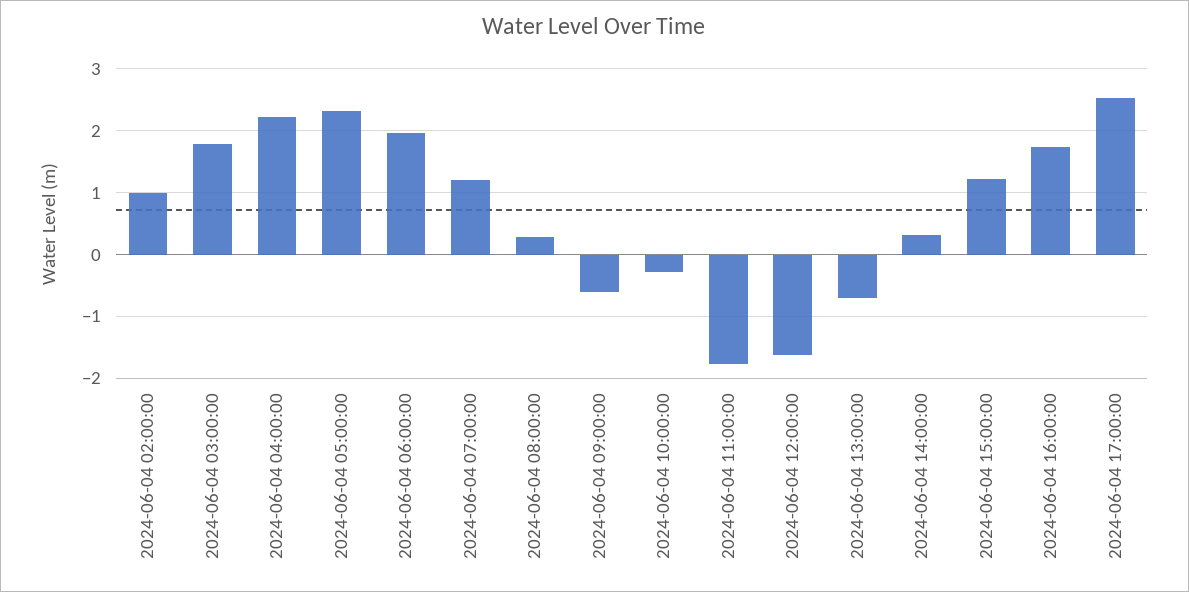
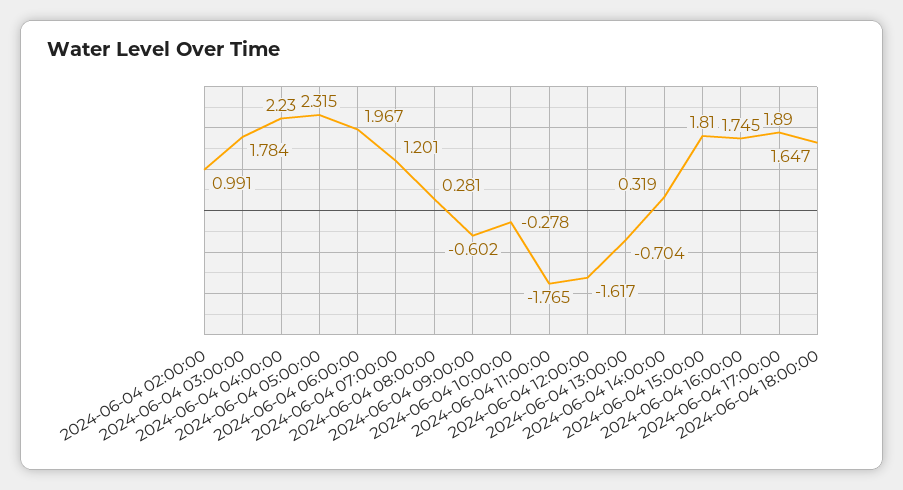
2024-06-04 15:00:00: 1.2 -> 1.81
2024-06-04 17:00:00: 2.5 -> 1.89
2024-06-04 18:00:00: none -> 1.647

